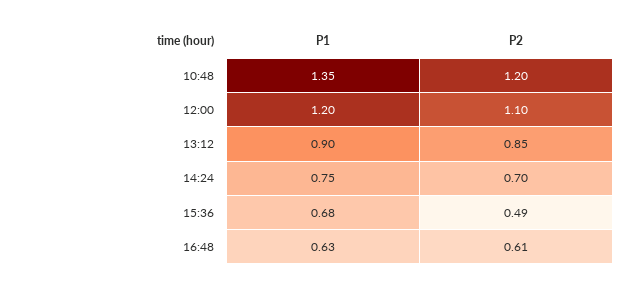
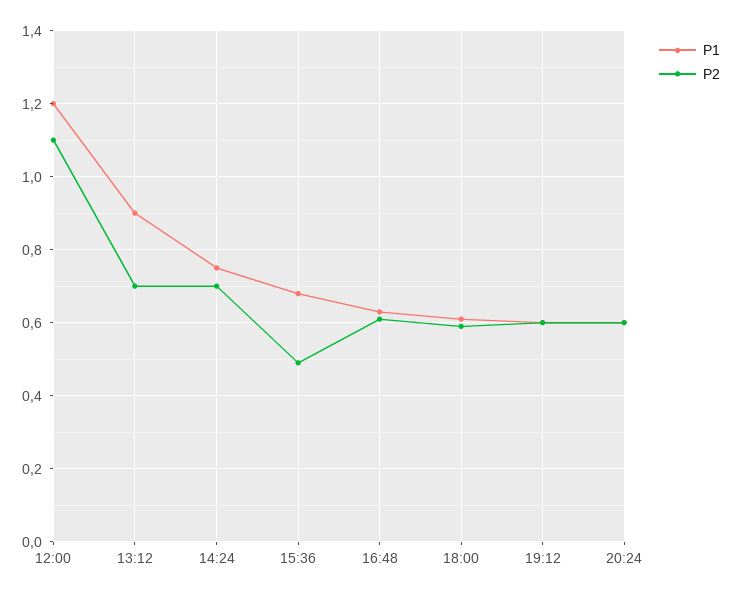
P1, 10:48: 1.35 -> none
P2, 10:48: 1.2 -> none
P2, 13:12: 0.85 -> 0.7
P1, 18:00: none -> 0.6
P2, 18:00: none -> 0.6
P1, 19:12: none -> 0.6
P2, 19:12: none -> 0.6
P1, 20:24: none -> 0.6
P2, 20:24: none -> 0.6

